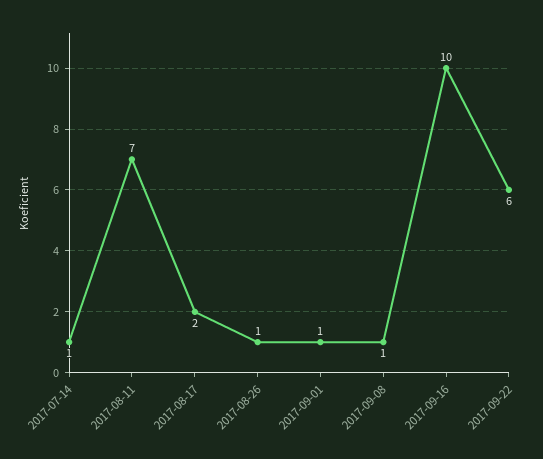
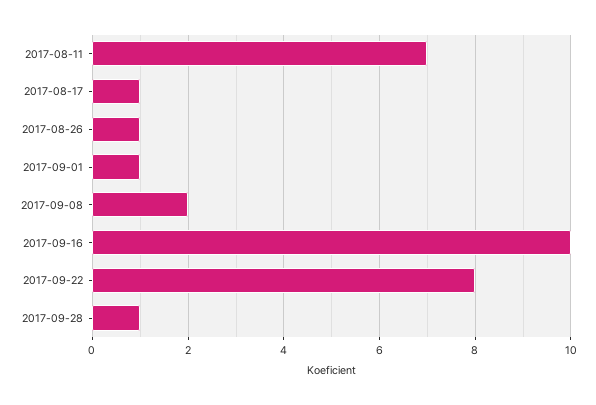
2017-07-14: 1 -> none
2017-08-17: 2 -> 1
2017-09-08: 1 -> 2
2017-09-22: 6 -> 8
2017-09-28: none -> 1

